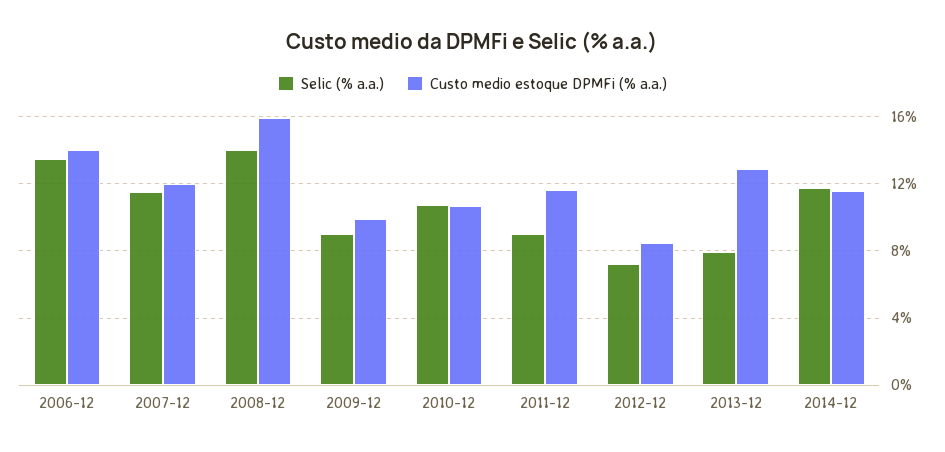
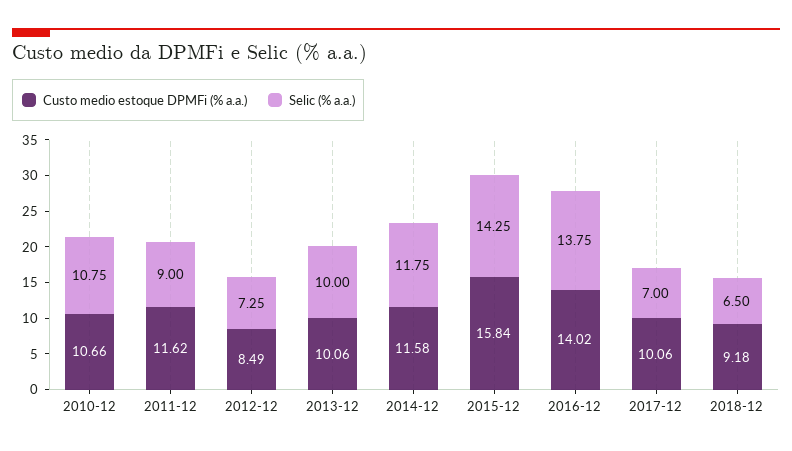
Selic (% a.a.), 2006-12: 13.5 -> none
Custo medio estoque DPMFi (% a.a.), 2006-12: 14 -> none
Selic (% a.a.), 2007-12: 11.5 -> none
Custo medio estoque DPMFi (% a.a.), 2007-12: 12 -> none
Selic (% a.a.), 2008-12: 14 -> none
Custo medio estoque DPMFi (% a.a.), 2008-12: 16 -> none
Selic (% a.a.), 2009-12: 9 -> none
Custo medio estoque DPMFi (% a.a.), 2009-12: 10 -> none
Selic (% a.a.), 2013-12: 8 -> 10
Custo medio estoque DPMFi (% a.a.), 2013-12: 13 -> 10.06
Custo medio estoque DPMFi (% a.a.), 2015-12: none -> 15.84
Selic (% a.a.), 2015-12: none -> 14.25
Custo medio estoque DPMFi (% a.a.), 2016-12: none -> 14.02
Selic (% a.a.), 2016-12: none -> 13.75
Custo medio estoque DPMFi (% a.a.), 2017-12: none -> 10.06
Selic (% a.a.), 2017-12: none -> 7
Custo medio estoque DPMFi (% a.a.), 2018-12: none -> 9.18
Selic (% a.a.), 2018-12: none -> 6.5

